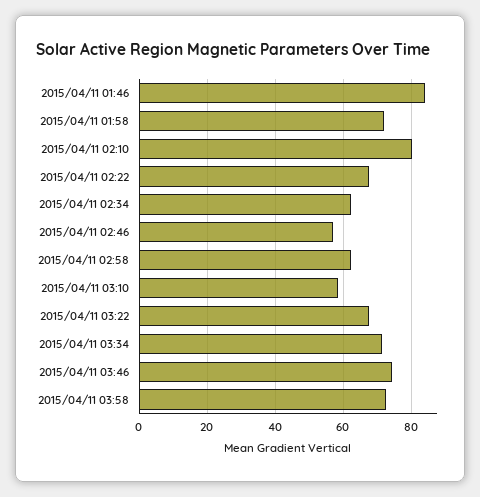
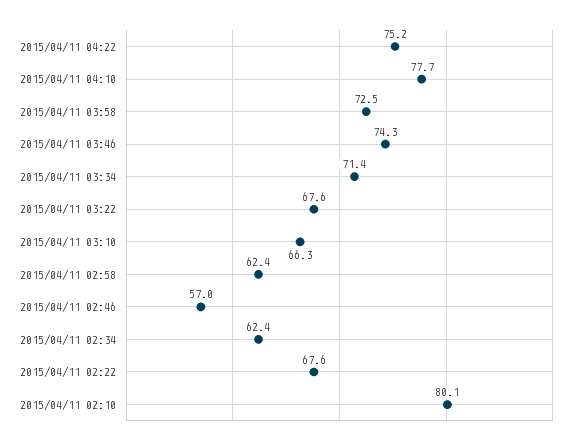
2015/04/11 01:46: 84 -> none
2015/04/11 01:58: 72 -> none
2015/04/11 03:10: 58 -> 66.3
2015/04/11 04:22: none -> 75.2
2015/04/11 04:10: none -> 77.7

